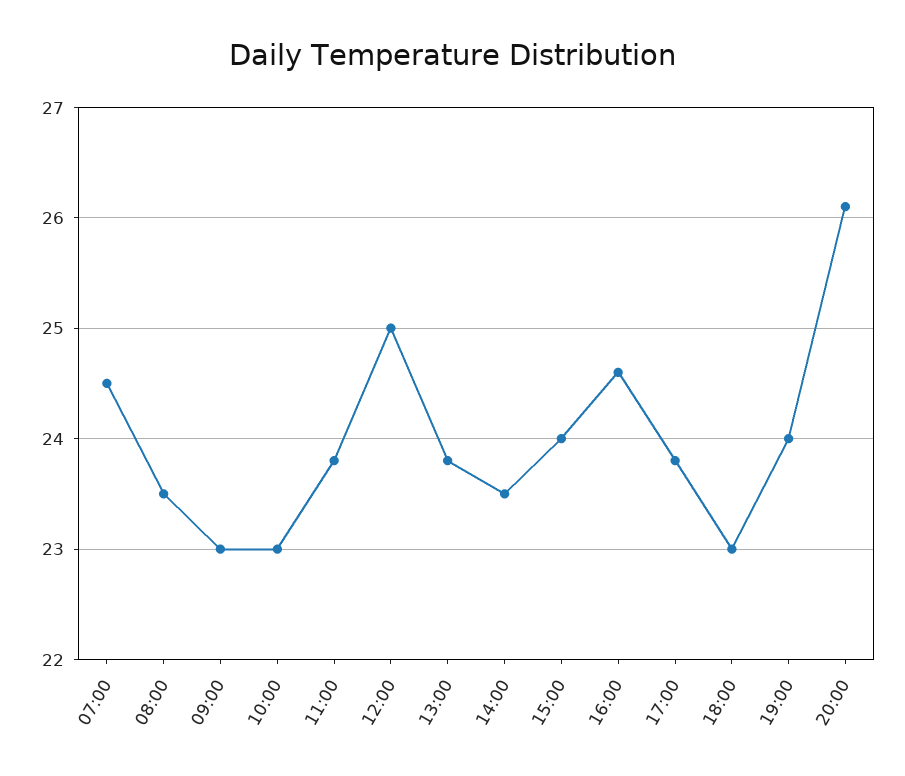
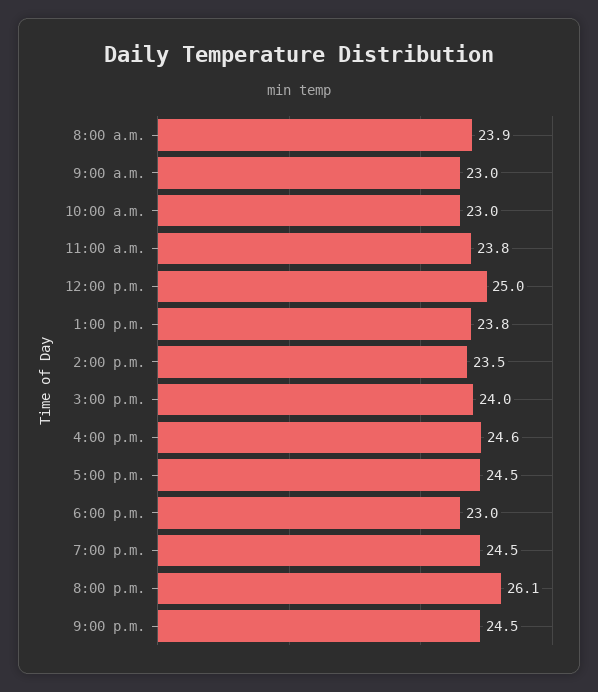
07:00: 24.5 -> none
08:00: 23.5 -> 23.9
17:00: 23.8 -> 24.5
19:00: 24 -> 24.5
9:00 p.m.: none -> 24.5

